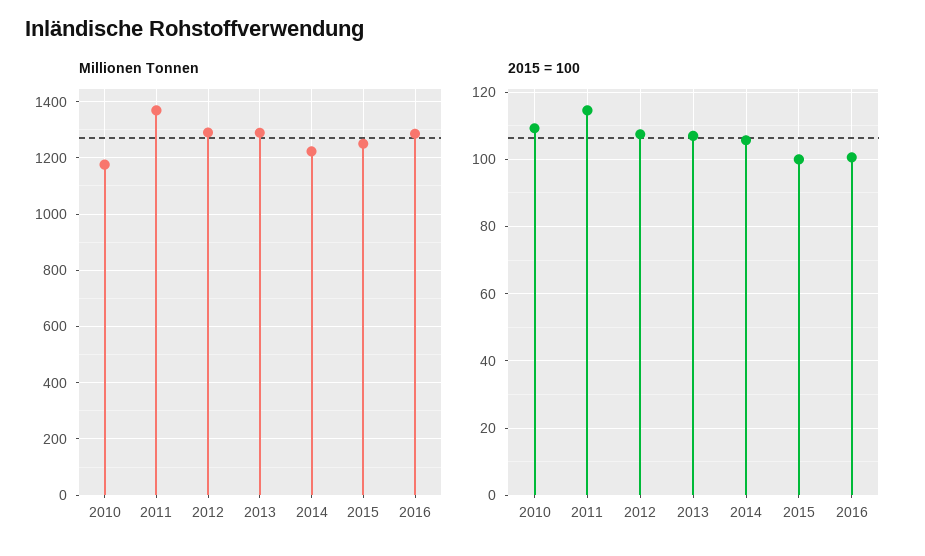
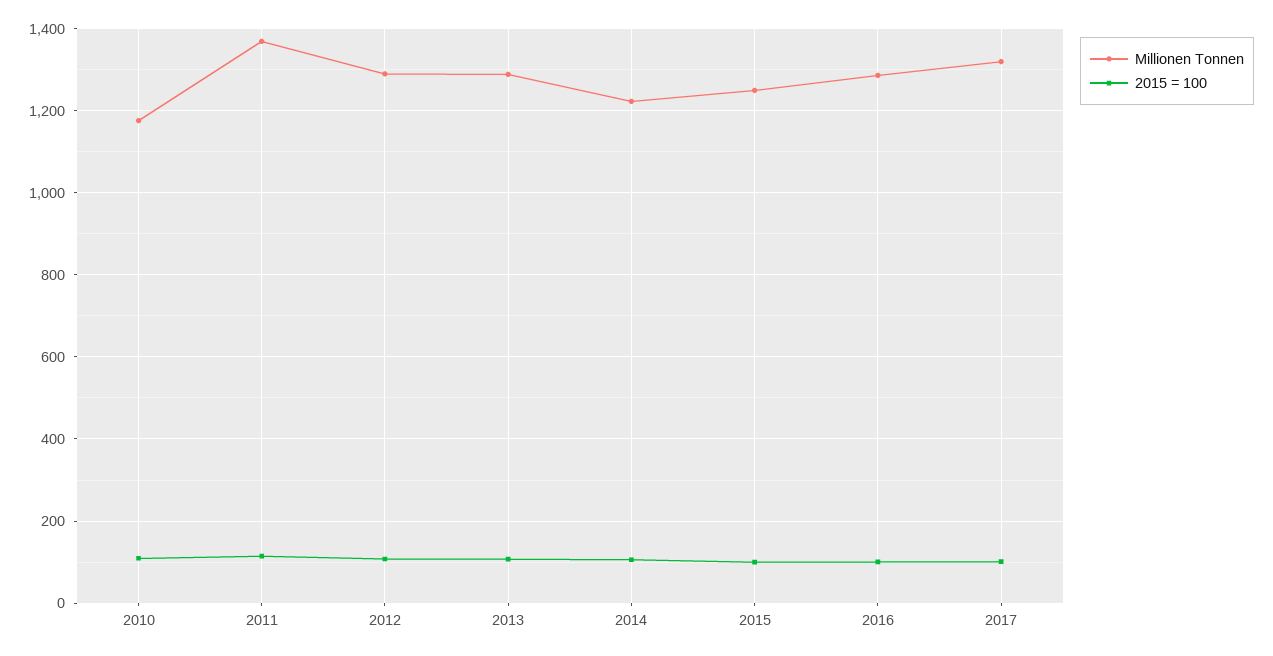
Millionen Tonnen, 2017: none -> 1320
2015 = 100, 2017: none -> 100

